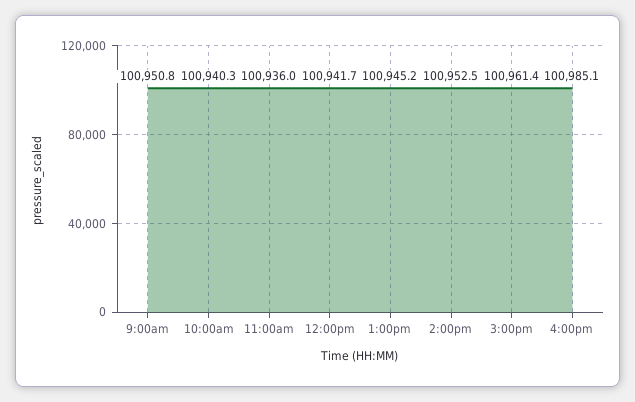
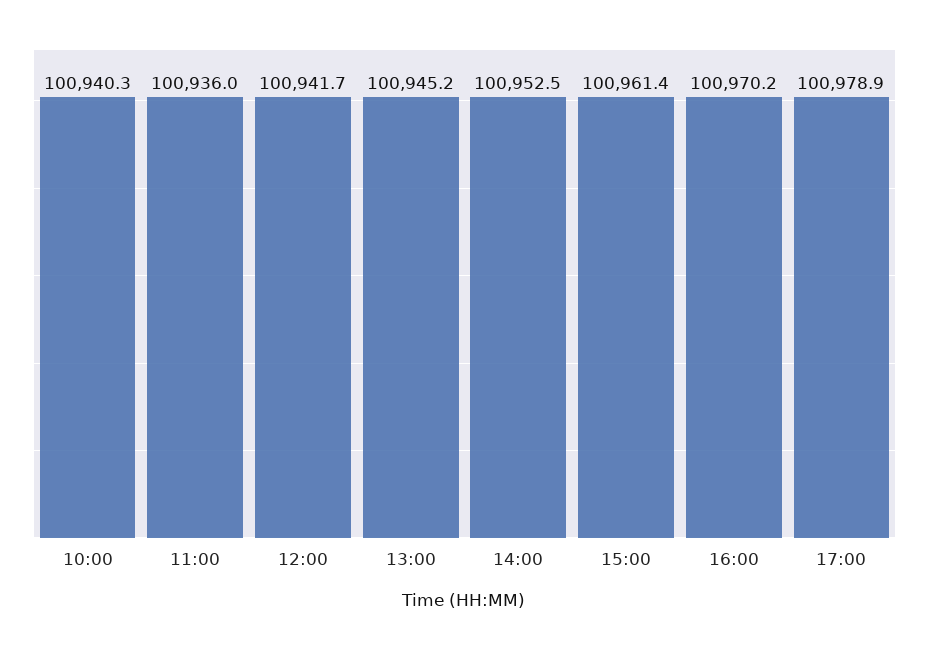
9:00am: 100950.8 -> none
4:00pm: 100985.1 -> 100970.2
17:00: none -> 100978.9

